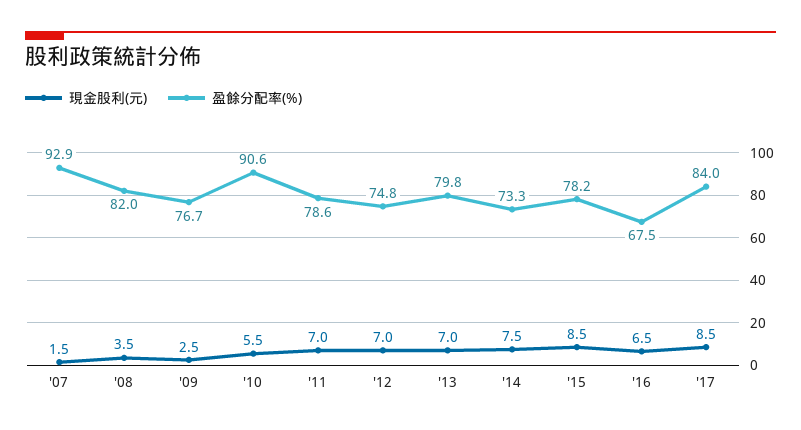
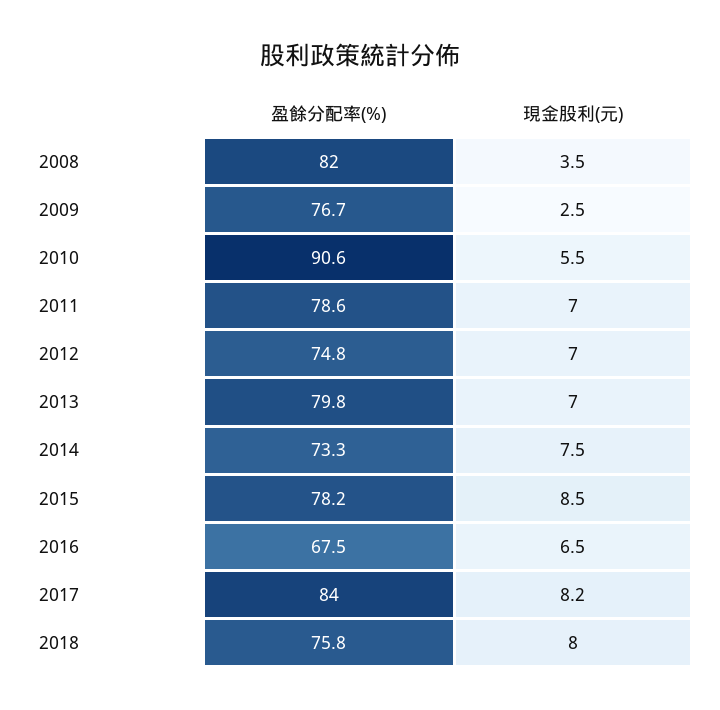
現金股利(元), '07: 1.5 -> none
盈餘分配率(%), '07: 92.9 -> none
現金股利(元), '17: 8.5 -> 8.2
盈餘分配率(%), 2018: none -> 75.8
現金股利(元), 2018: none -> 8

